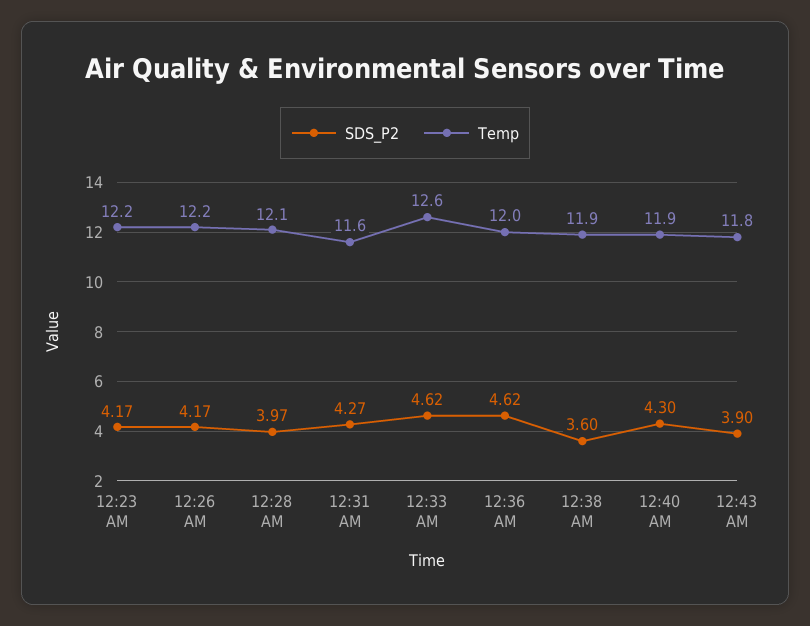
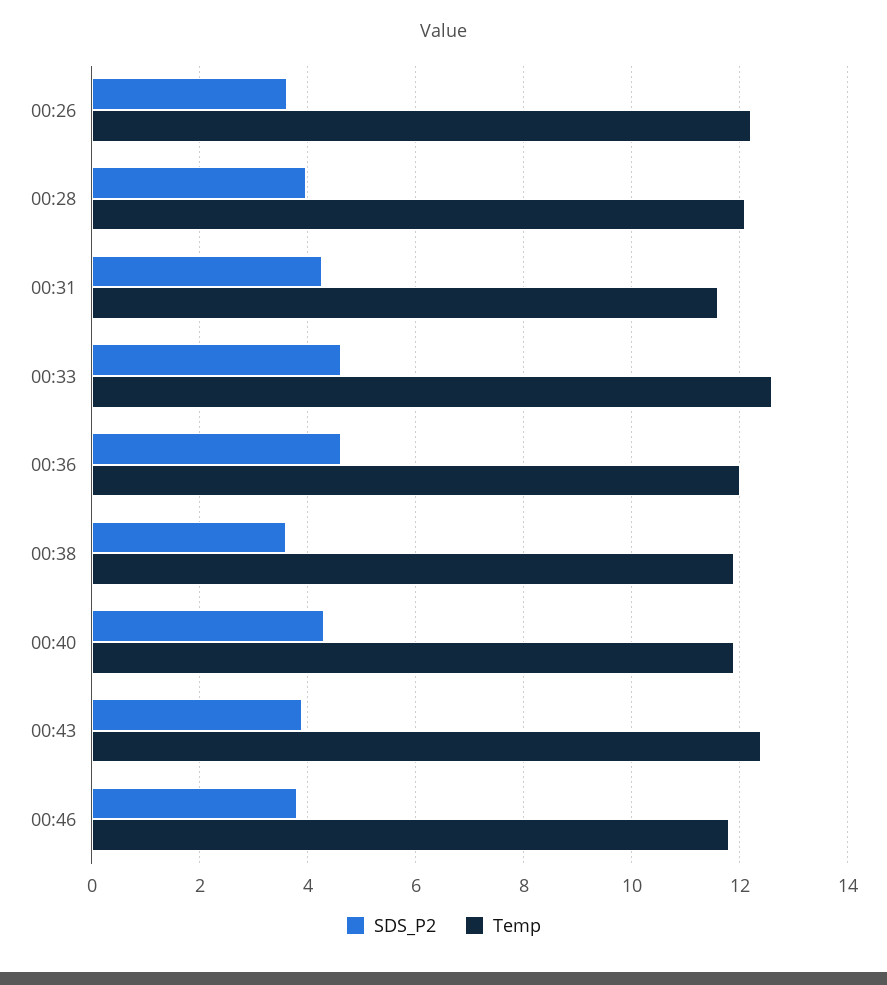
SDS_P2, 12:23 AM: 4.17 -> none
Temp, 12:23 AM: 12.2 -> none
SDS_P2, 12:26 AM: 4.17 -> 3.6
Temp, 12:43 AM: 11.8 -> 12.4
SDS_P2, 00:46: none -> 3.8
Temp, 00:46: none -> 11.8

